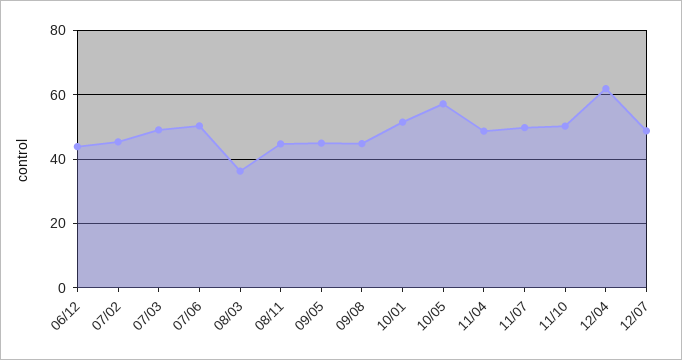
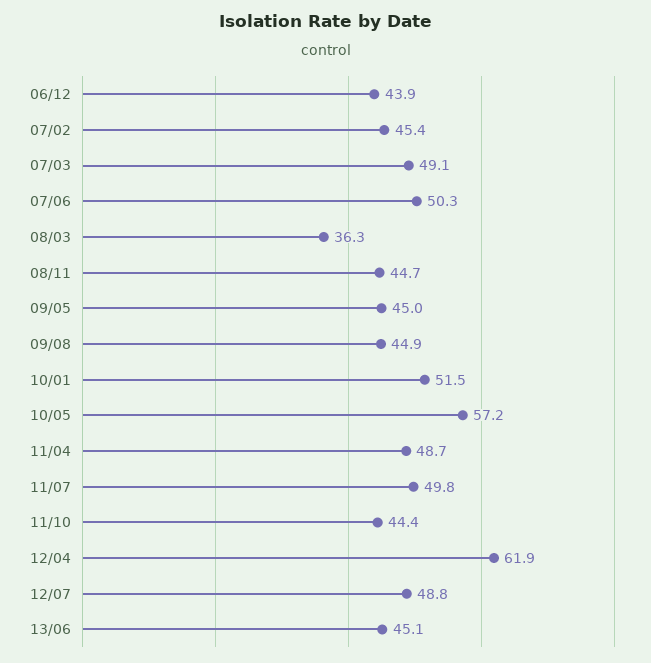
11/10: 50 -> 44.4
13/06: none -> 45.1

